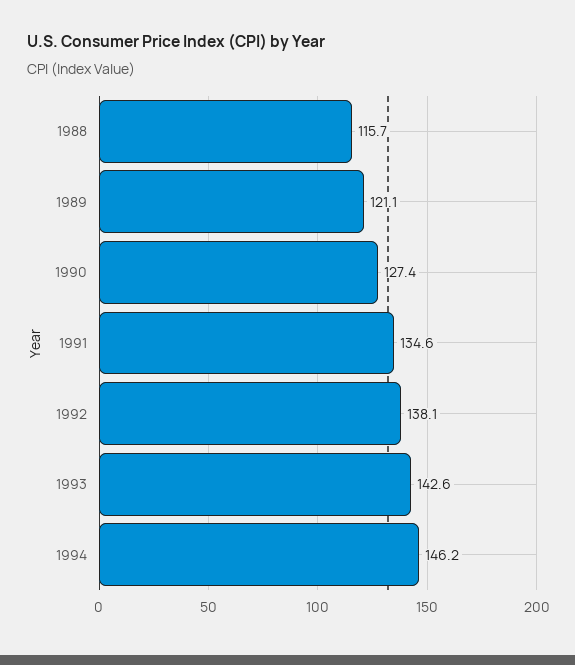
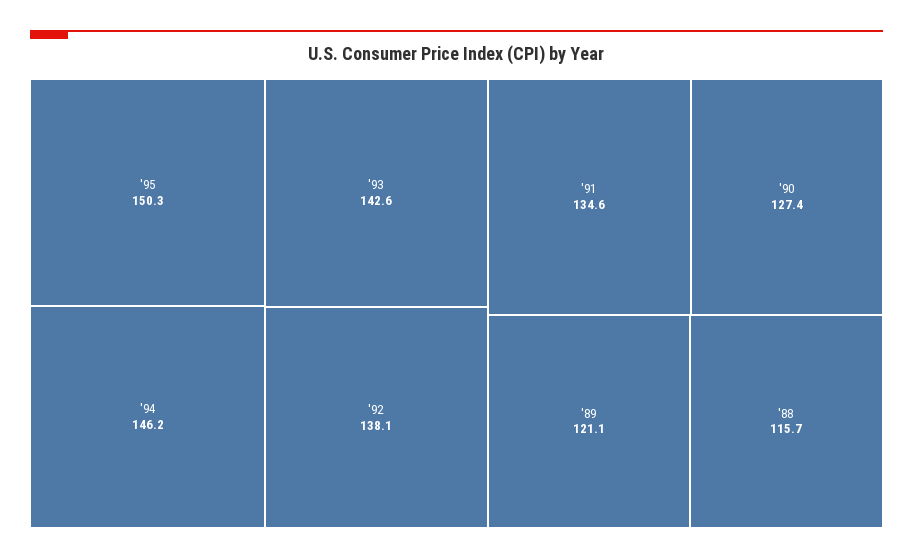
'95: none -> 150.3

